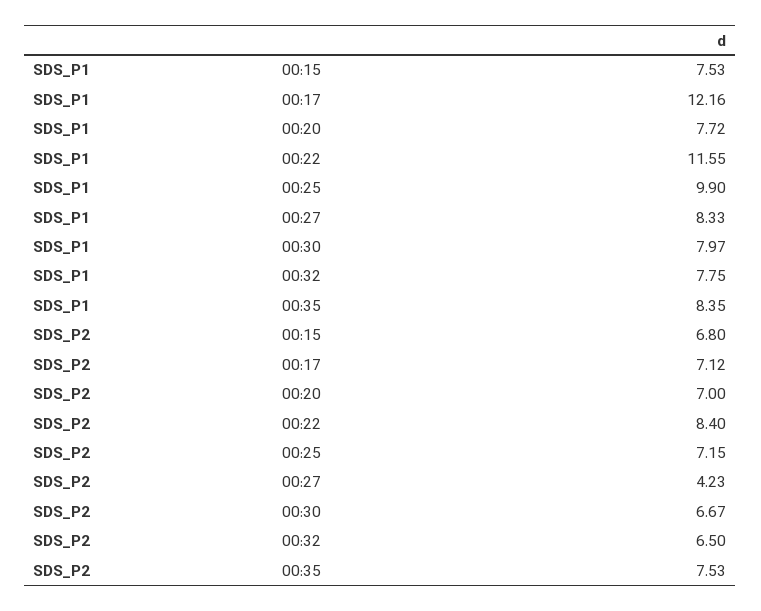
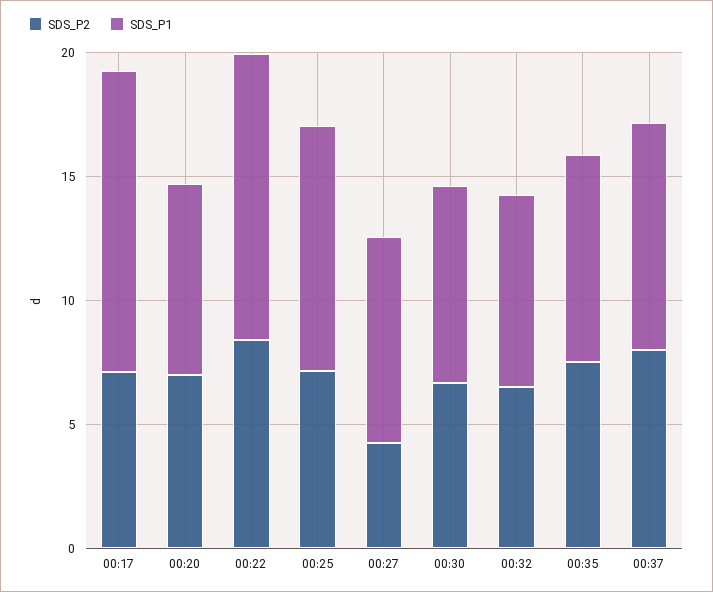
SDS_P1, 00:15: 7.53 -> none
SDS_P2, 00:15: 6.8 -> none
SDS_P2, 00:37: none -> 8
SDS_P1, 00:37: none -> 9

